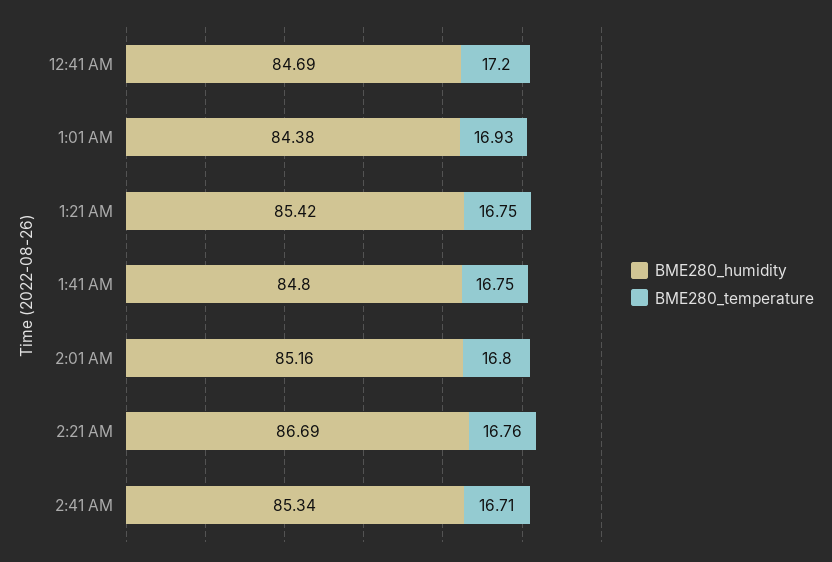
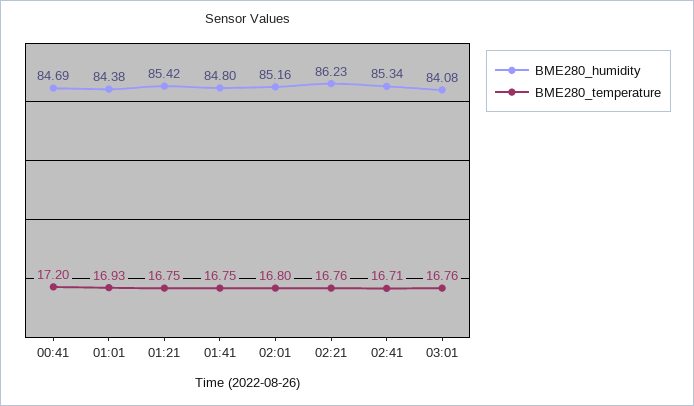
BME280_humidity, 2:21 AM: 86.69 -> 86.23
BME280_humidity, 03:01: none -> 84.08
BME280_temperature, 03:01: none -> 16.76

